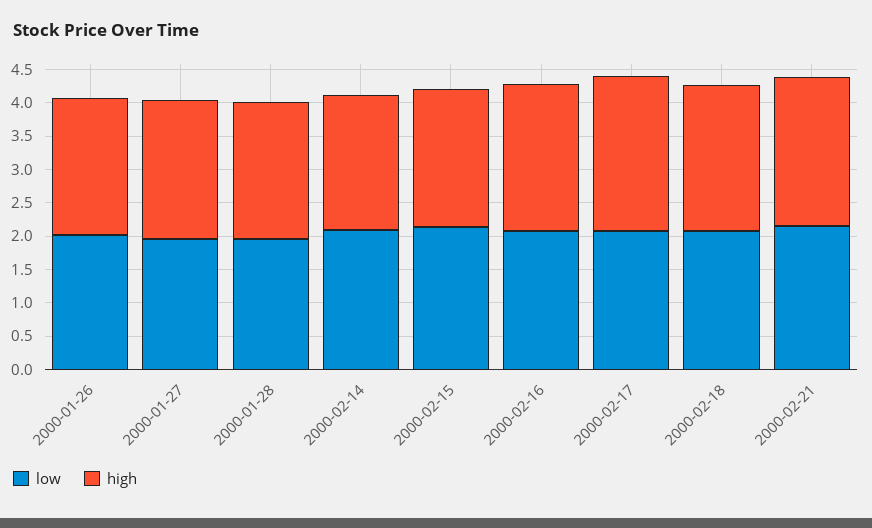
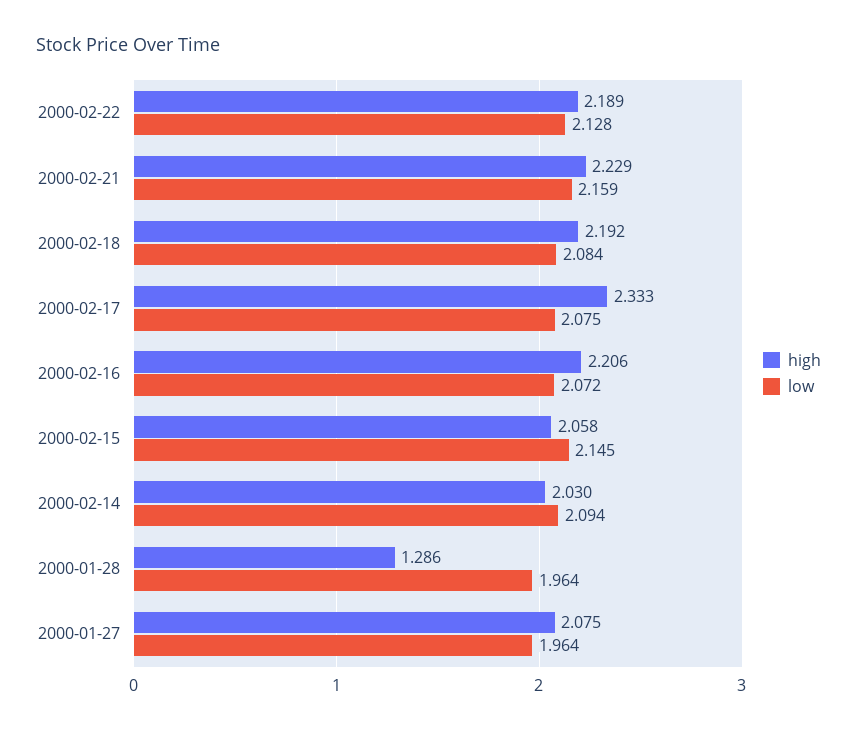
low, 2000-01-26: 2 -> none
high, 2000-01-26: 2 -> none
high, 2000-01-28: 2 -> 1.286
high, 2000-02-22: none -> 2.189
low, 2000-02-22: none -> 2.128

